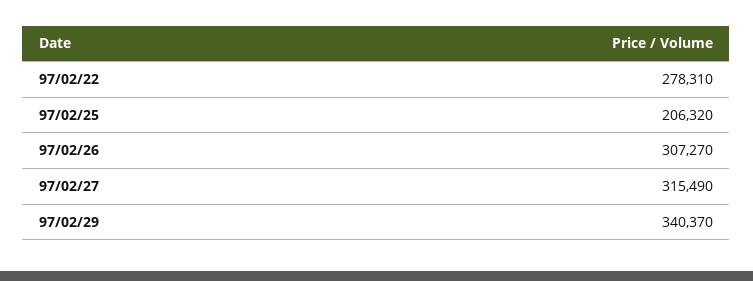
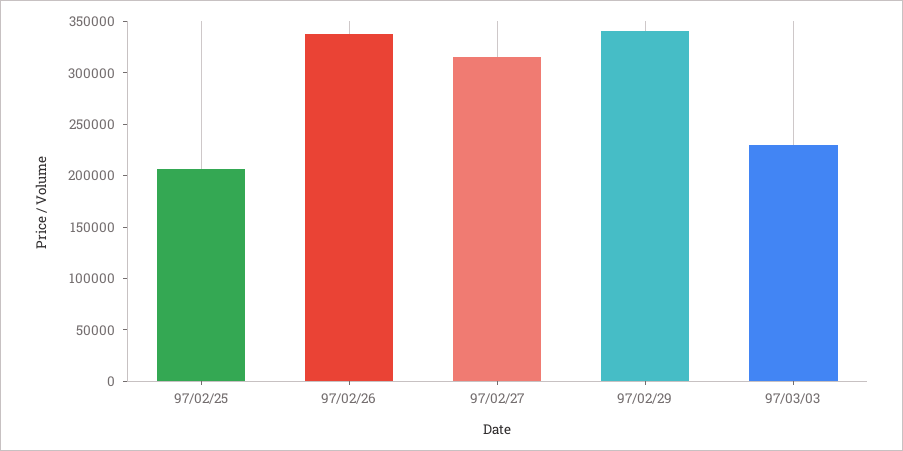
97/02/22: 278310 -> none
97/02/26: 307270 -> 340000
97/03/03: none -> 230000

